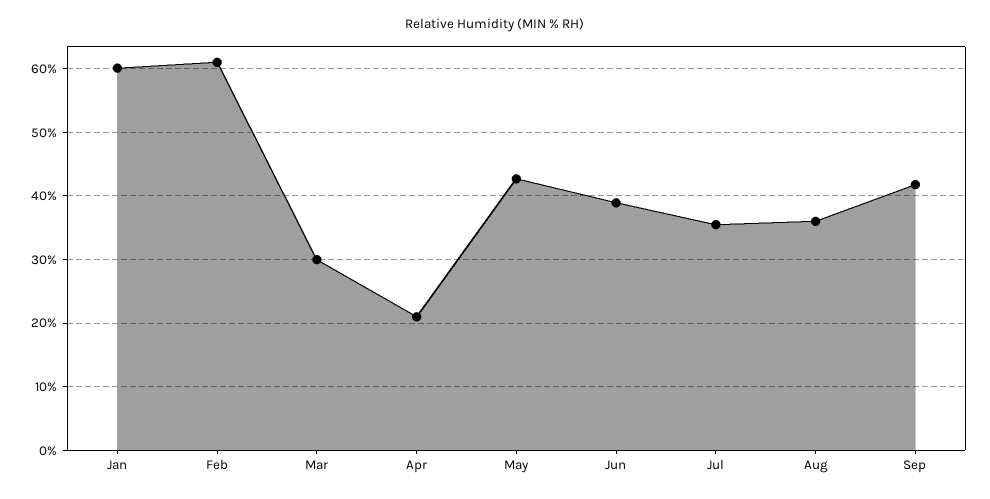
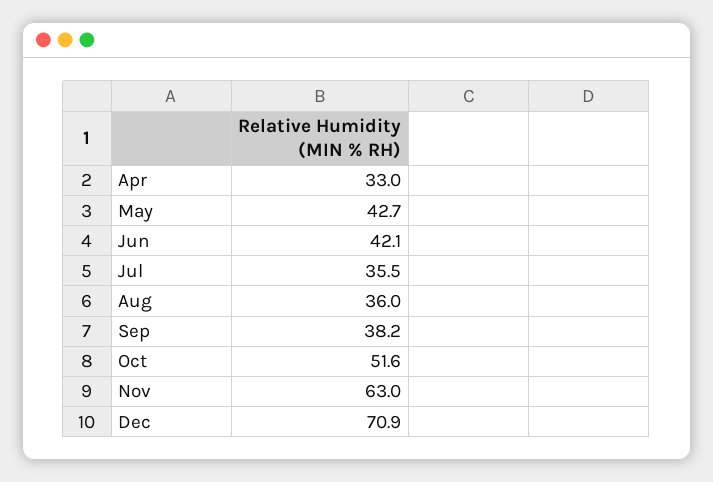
Jan: 60 -> none
Feb: 61 -> none
Mar: 30 -> none
Apr: 21 -> 33
Jun: 39 -> 42.1
Sep: 42 -> 38.2
Oct: none -> 51.6
Nov: none -> 63
Dec: none -> 70.9

